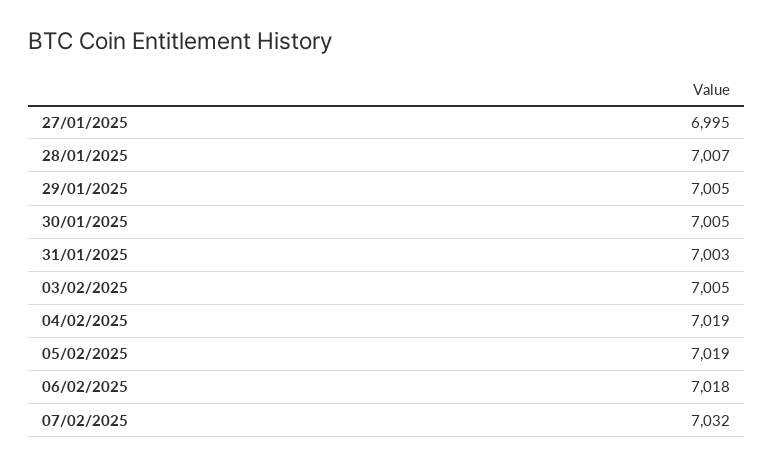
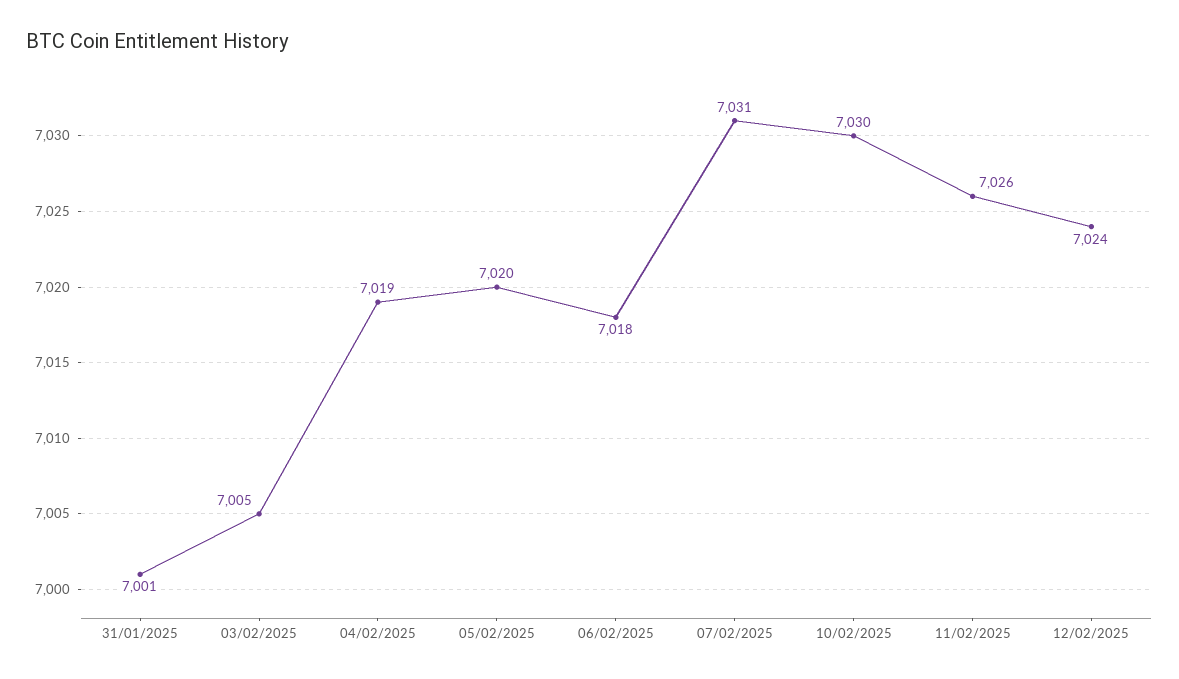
27/01/2025: 6995 -> none
28/01/2025: 7007 -> none
29/01/2025: 7005 -> none
30/01/2025: 7005 -> none
31/01/2025: 7003 -> 7001
05/02/2025: 7019 -> 7020
07/02/2025: 7032 -> 7031
10/02/2025: none -> 7030
11/02/2025: none -> 7026
12/02/2025: none -> 7024

